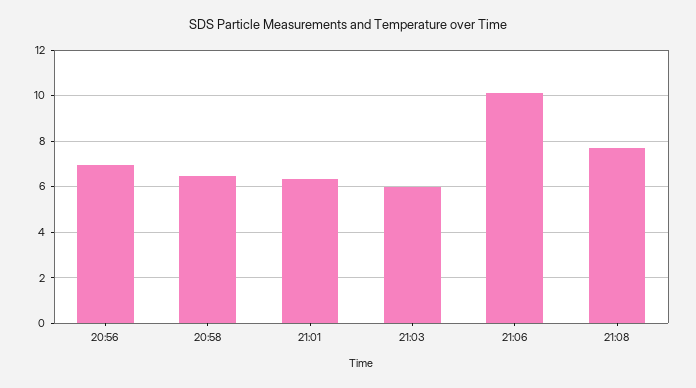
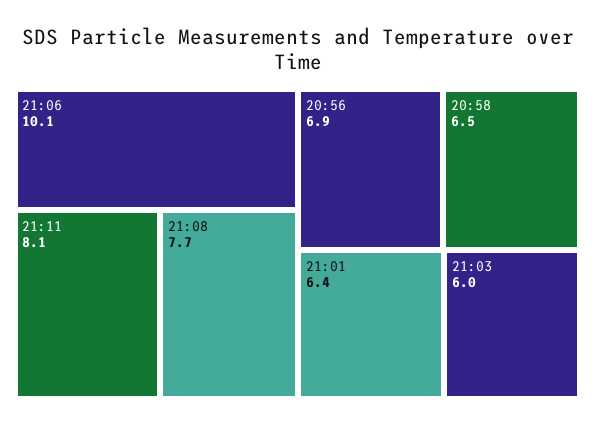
21:11: none -> 8.1

